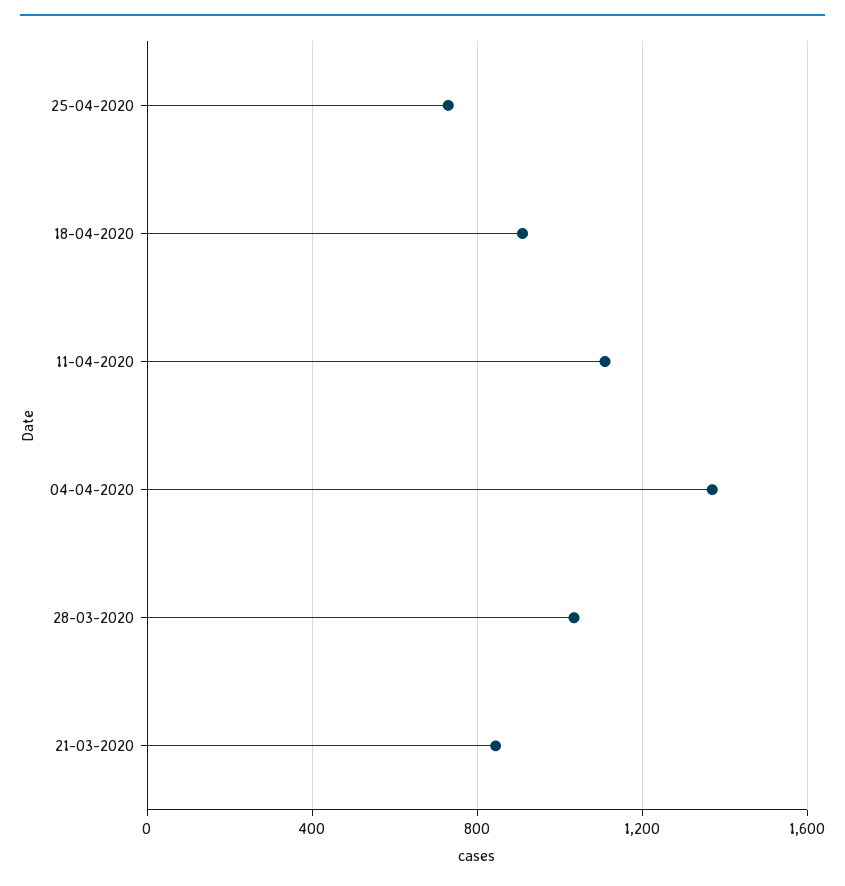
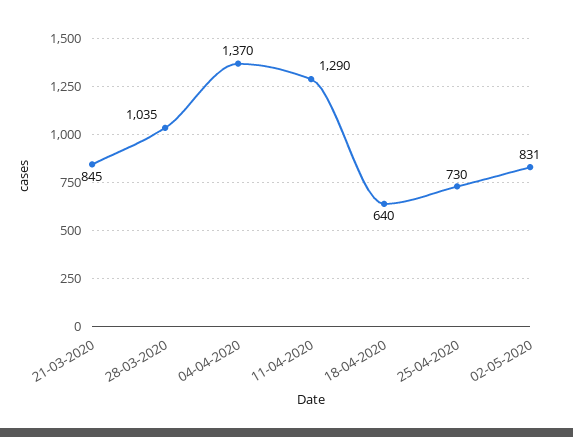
18-04-2020: 900 -> 640
11-04-2020: 1100 -> 1290
02-05-2020: none -> 831

